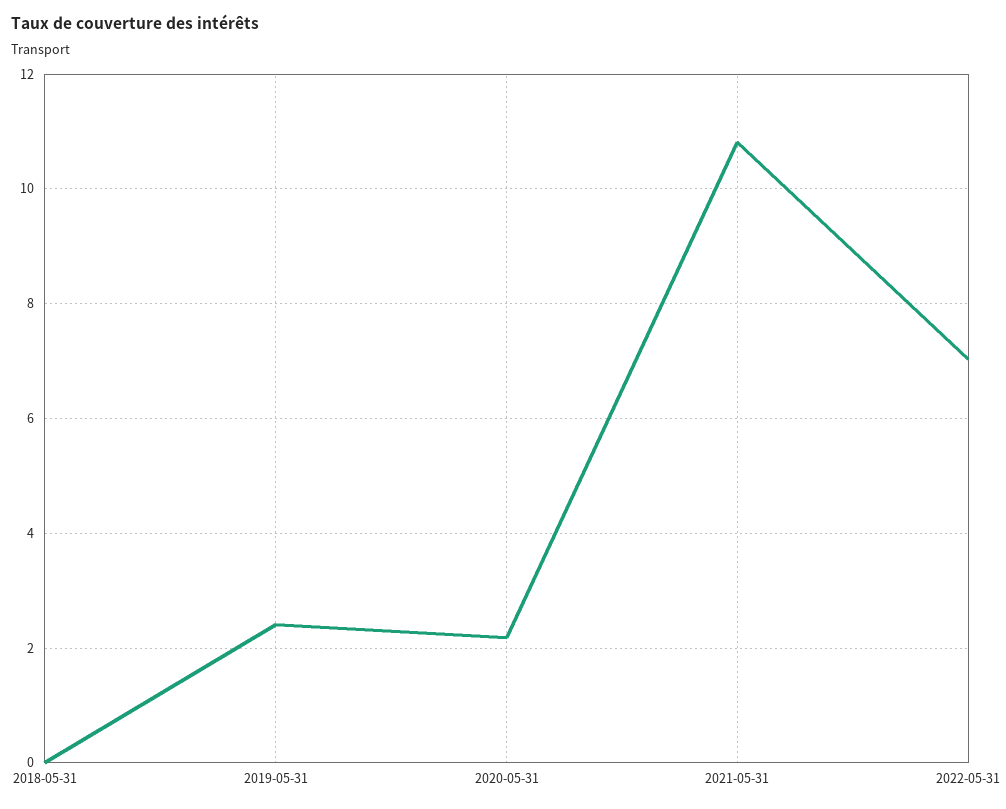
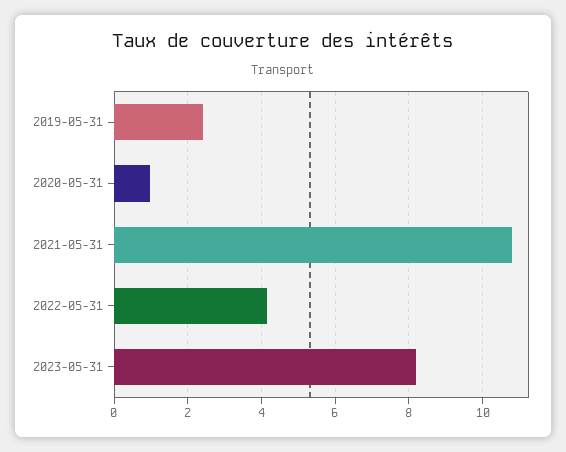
2018-05-31: 0 -> none
2020-05-31: 2.2 -> 1
2022-05-31: 7 -> 4.2
2023-05-31: none -> 8.2

